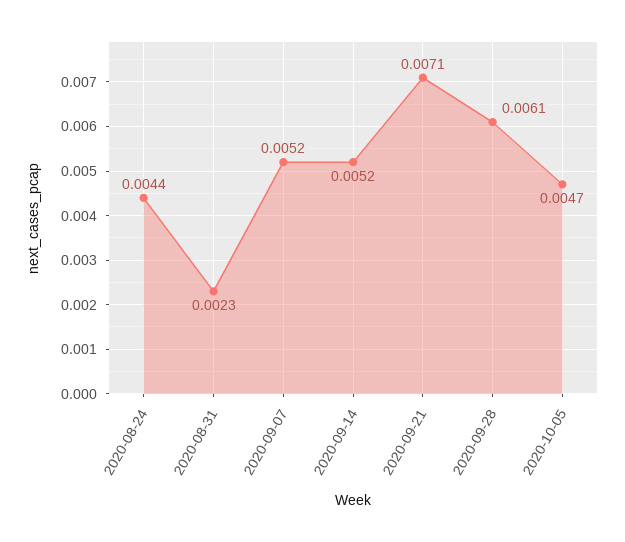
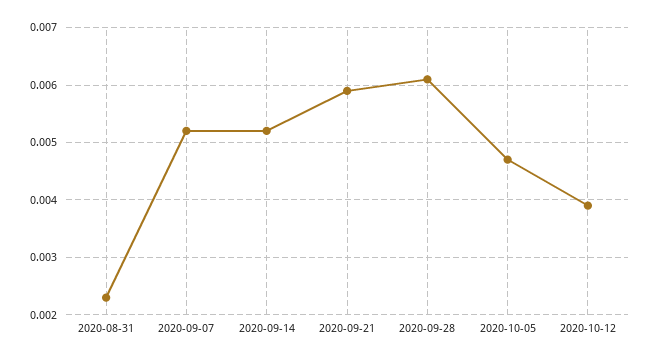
2020-08-24: 0.0044 -> none
2020-09-21: 0.0071 -> 0.006
2020-10-12: none -> 0.004

